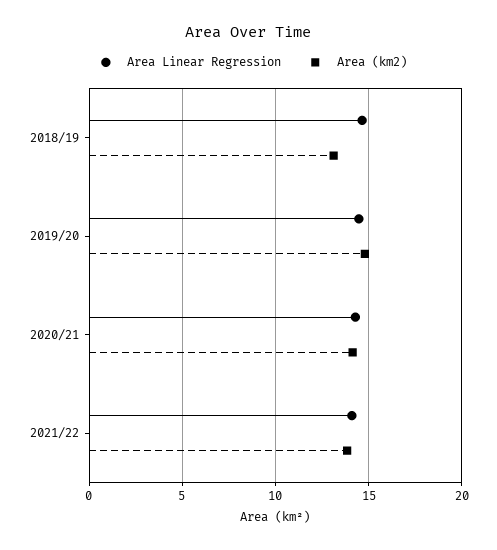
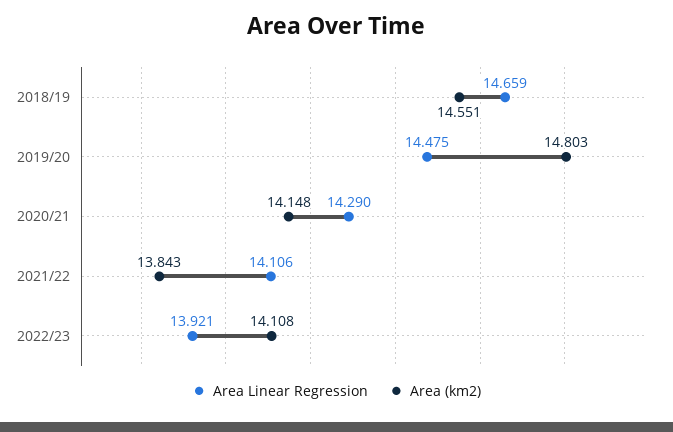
Area (km2), 2018/19: 13 -> 14.551
Area Linear Regression, 2022/23: none -> 13.921
Area (km2), 2022/23: none -> 14.108

